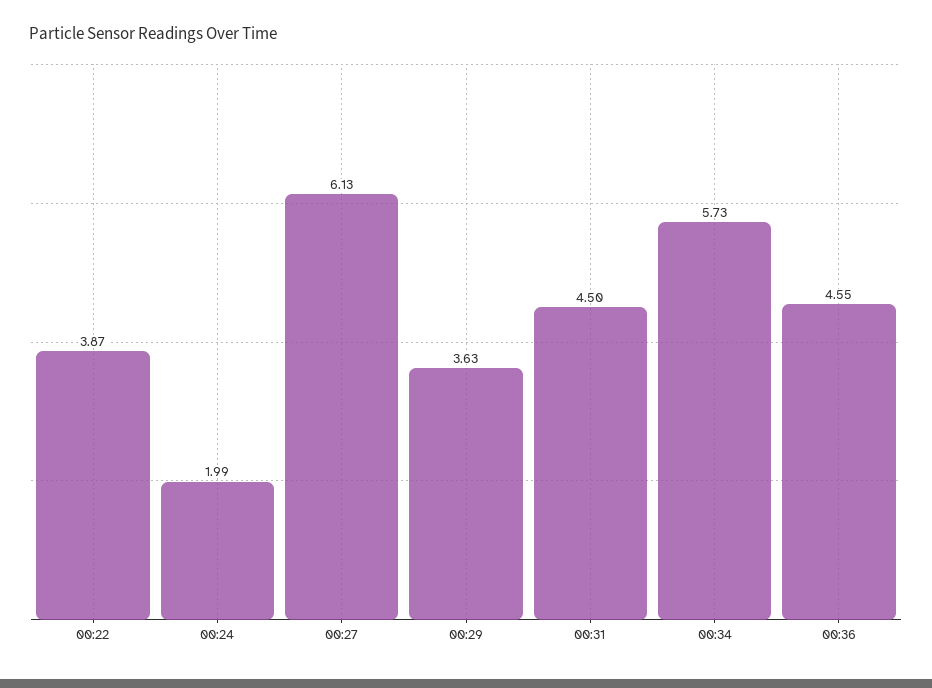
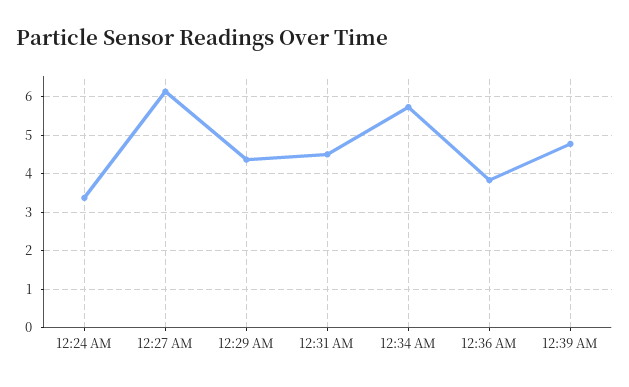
00:22: 3.87 -> none
00:24: 1.99 -> 3.4
00:29: 3.63 -> 4.4
00:36: 4.55 -> 3.8
12:39 AM: none -> 4.8

